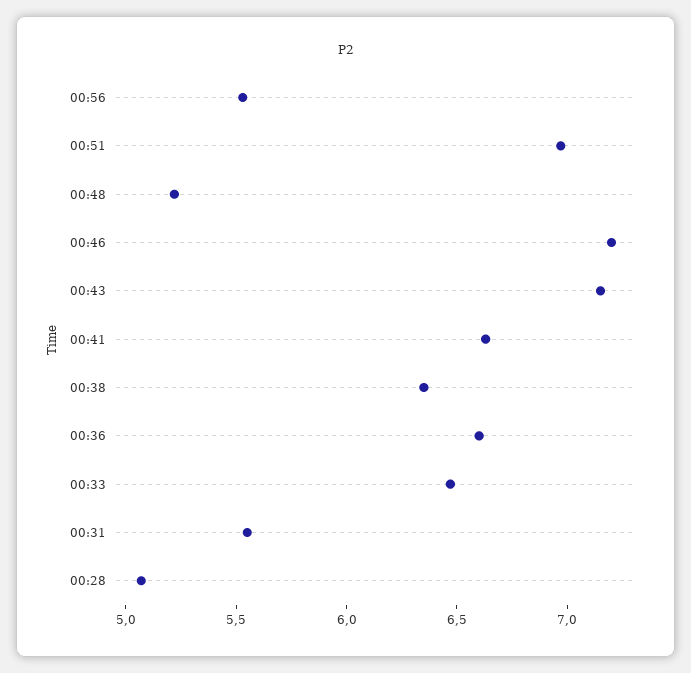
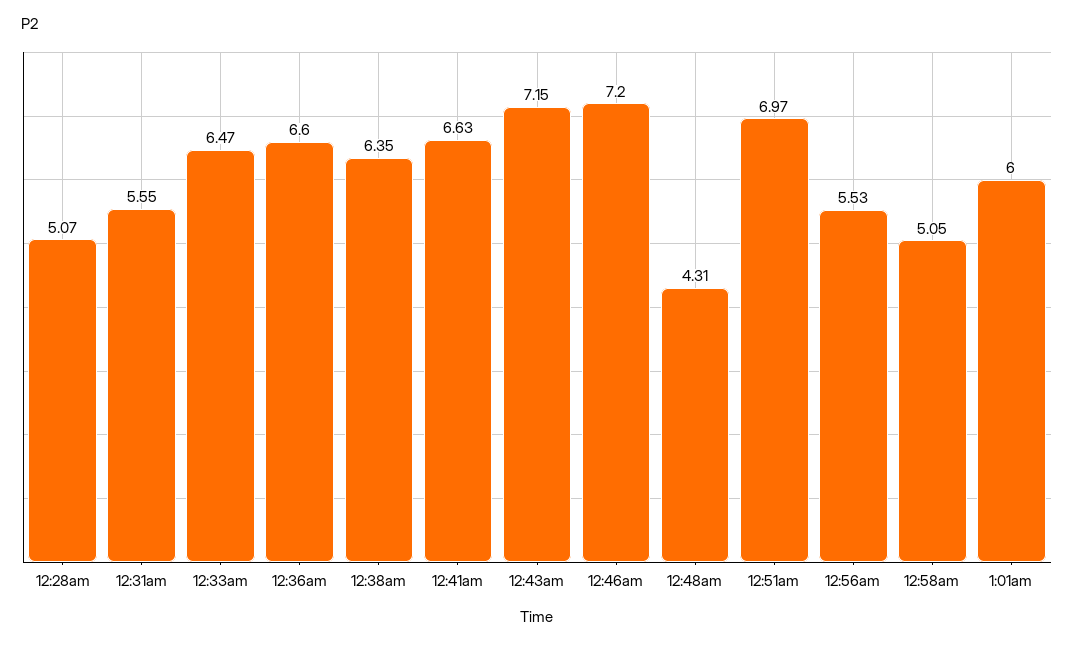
00:48: 5.2 -> 4.31
12:58am: none -> 5.05
1:01am: none -> 6

